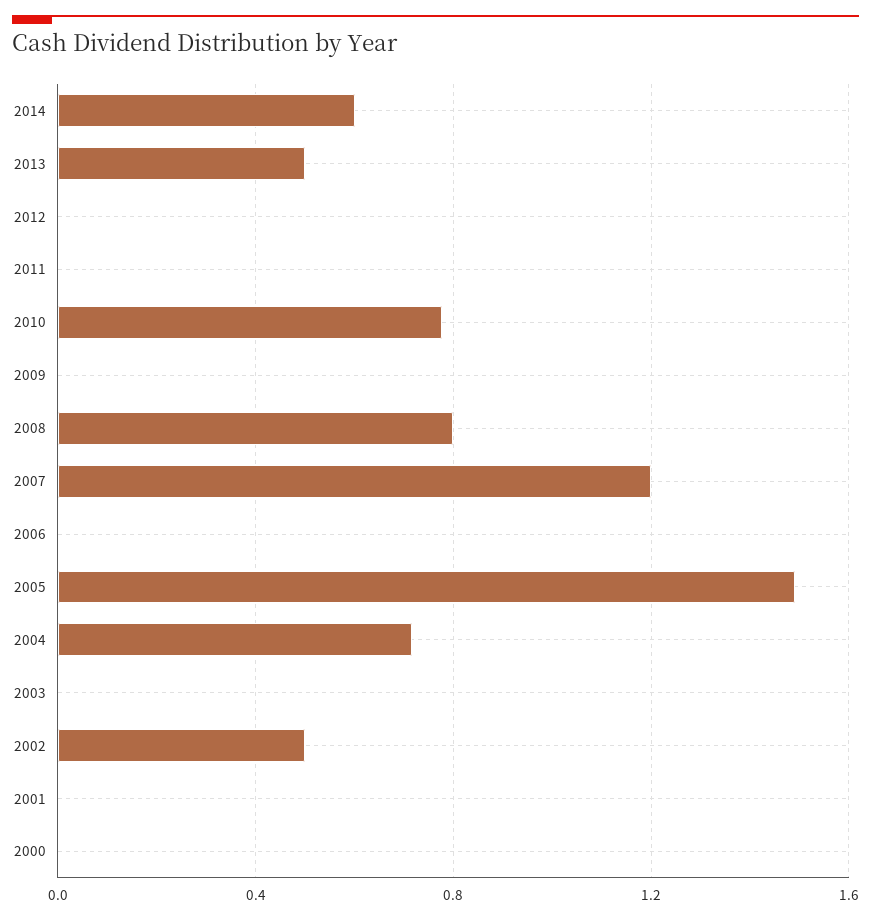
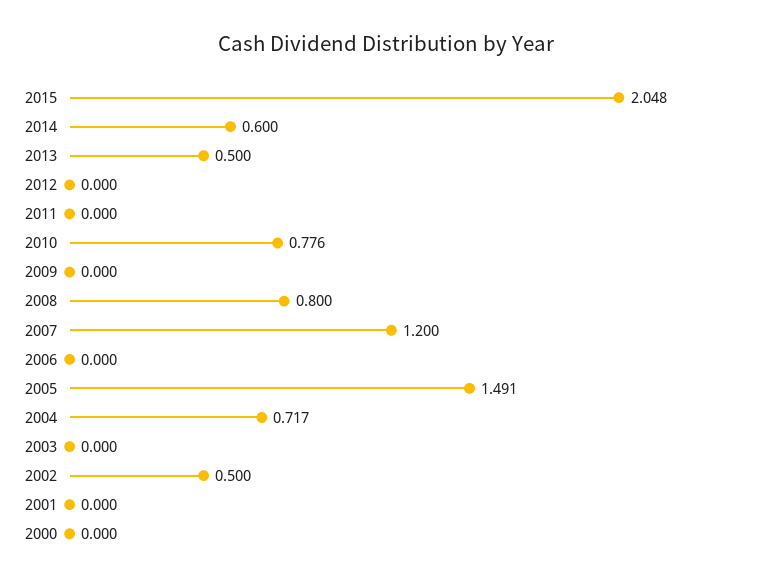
2015: none -> 2.048

